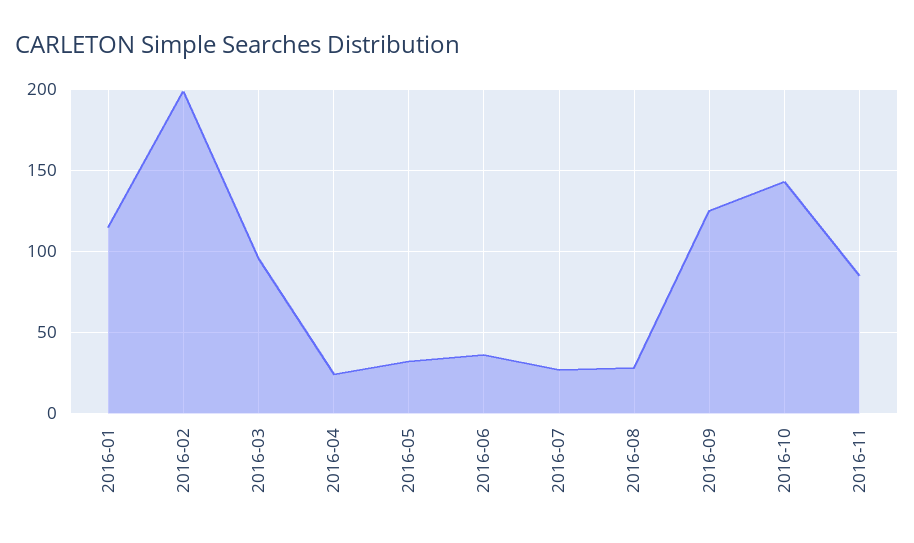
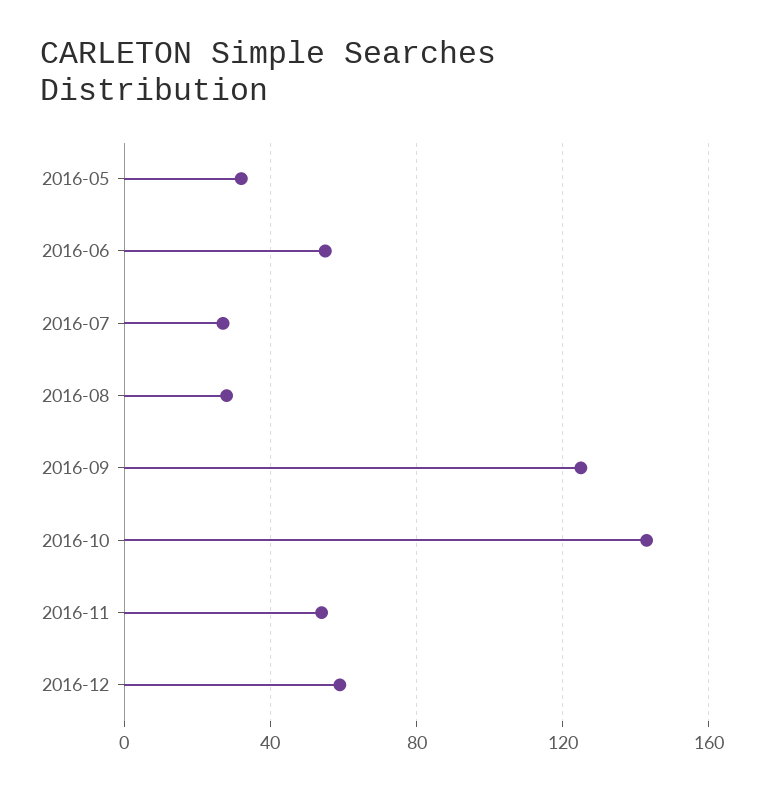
2016-01: 115 -> none
2016-02: 200 -> none
2016-03: 95 -> none
2016-04: 25 -> none
2016-06: 35 -> 55
2016-11: 85 -> 55
2016-12: none -> 60

